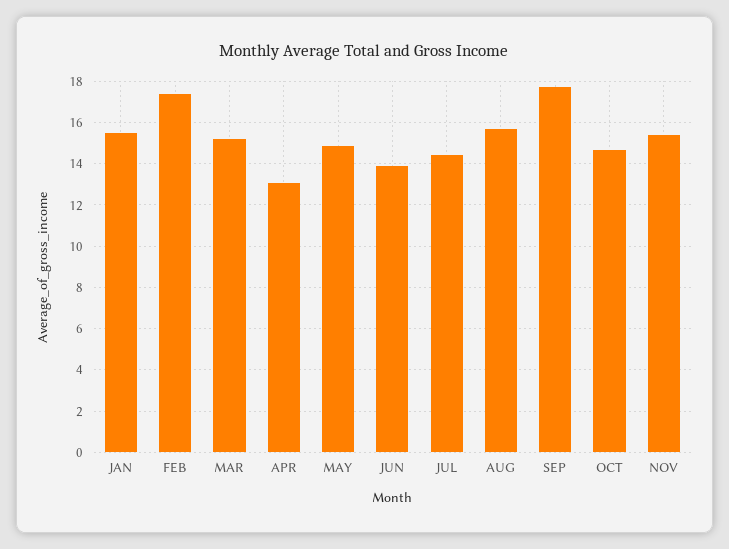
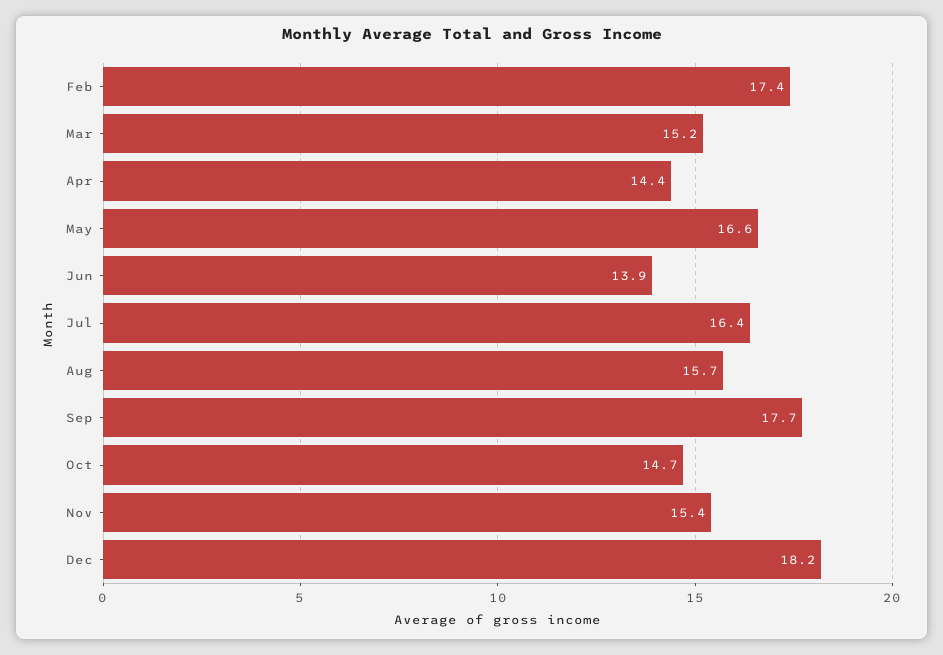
JAN: 15.5 -> none
APR: 13 -> 14.4
MAY: 15 -> 16.6
JUL: 14.5 -> 16.4
Dec: none -> 18.2

